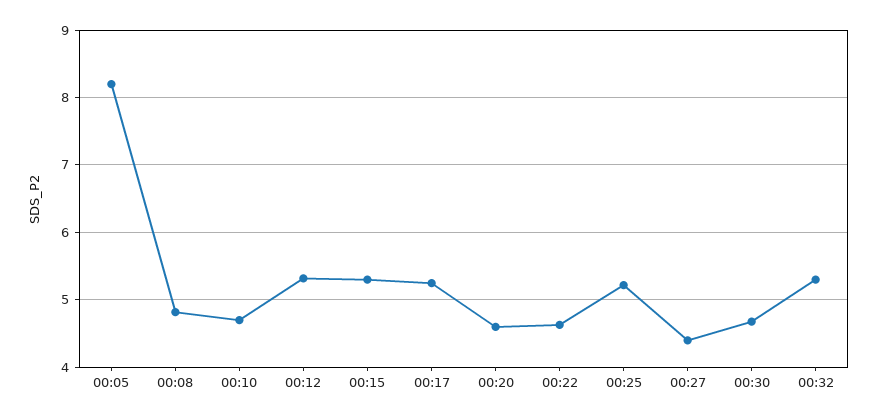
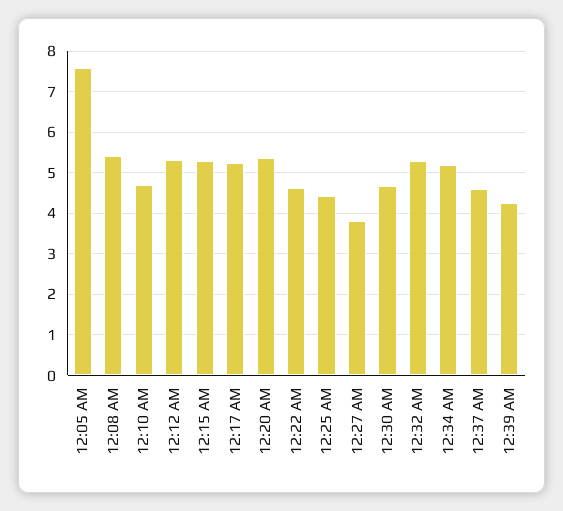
00:05: 8.2 -> 7.6
00:08: 4.8 -> 5.4
00:20: 4.6 -> 5.4
00:25: 5.2 -> 4.4
00:27: 4.4 -> 3.8
12:34 AM: none -> 5.2
12:37 AM: none -> 4.6
12:39 AM: none -> 4.2

